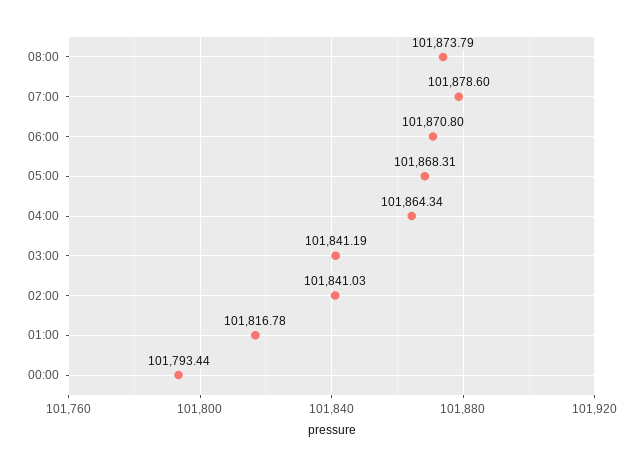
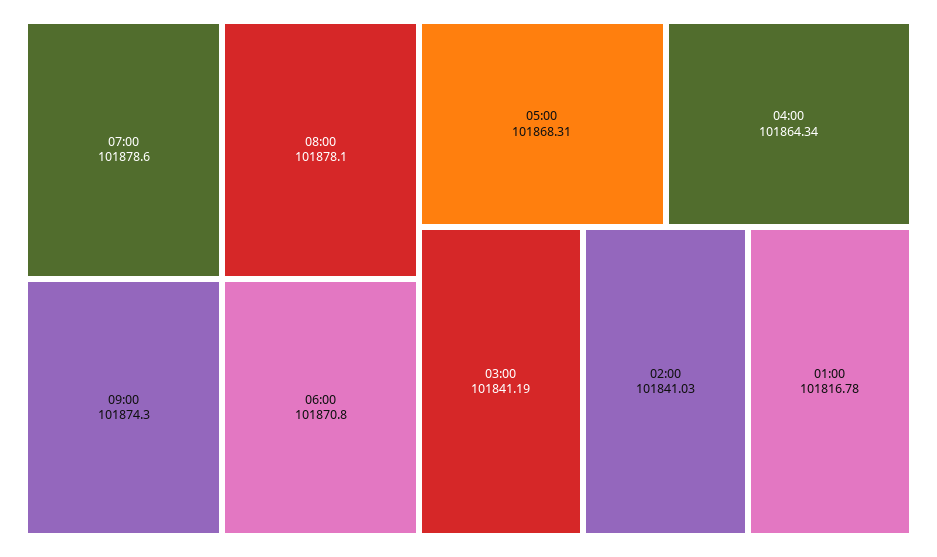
08:00: 101873.79 -> 101878.1
00:00: 101793.44 -> none
09:00: none -> 101874.3

